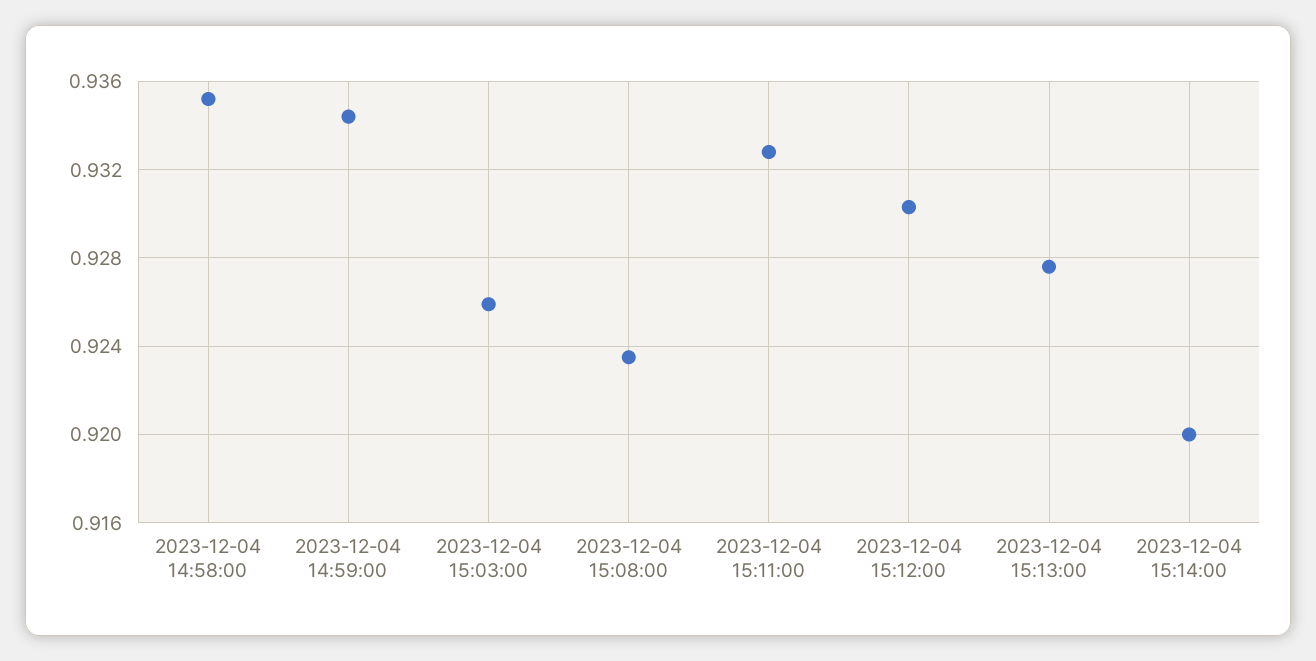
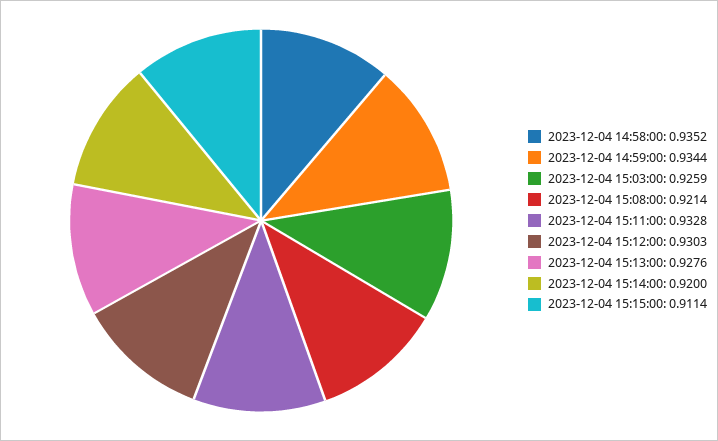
2023-12-04 15:08:00: 0.9235 -> 0.9214
2023-12-04 15:15:00: none -> 0.9114

